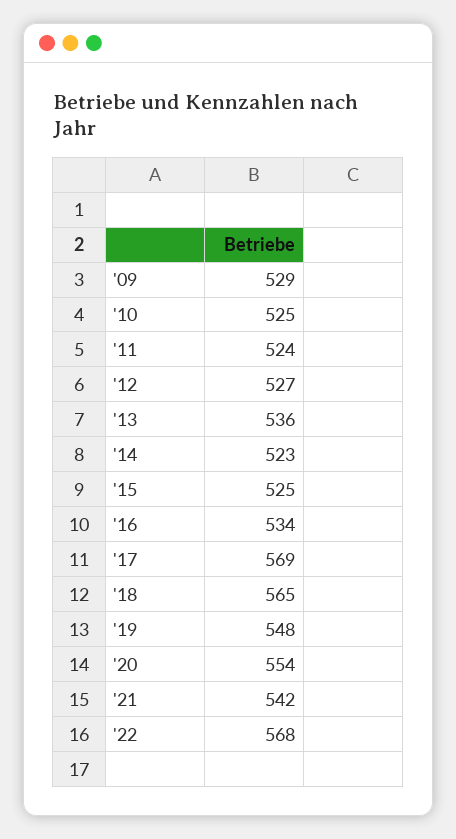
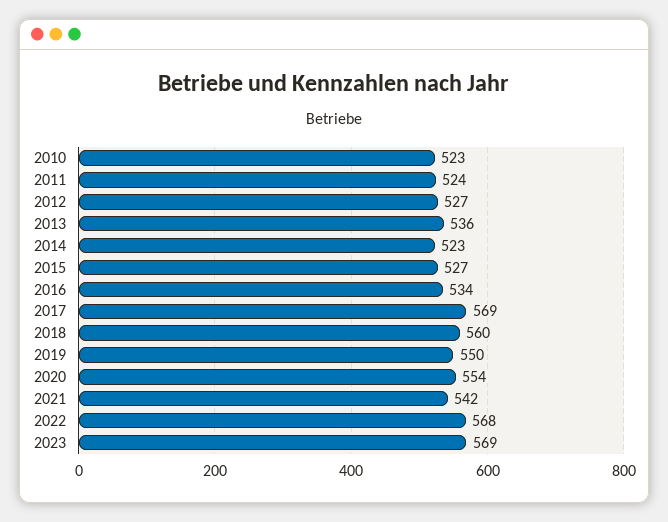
'09: 529 -> none
'10: 525 -> 523
'15: 525 -> 527
'18: 565 -> 560
'19: 548 -> 550
2023: none -> 569

